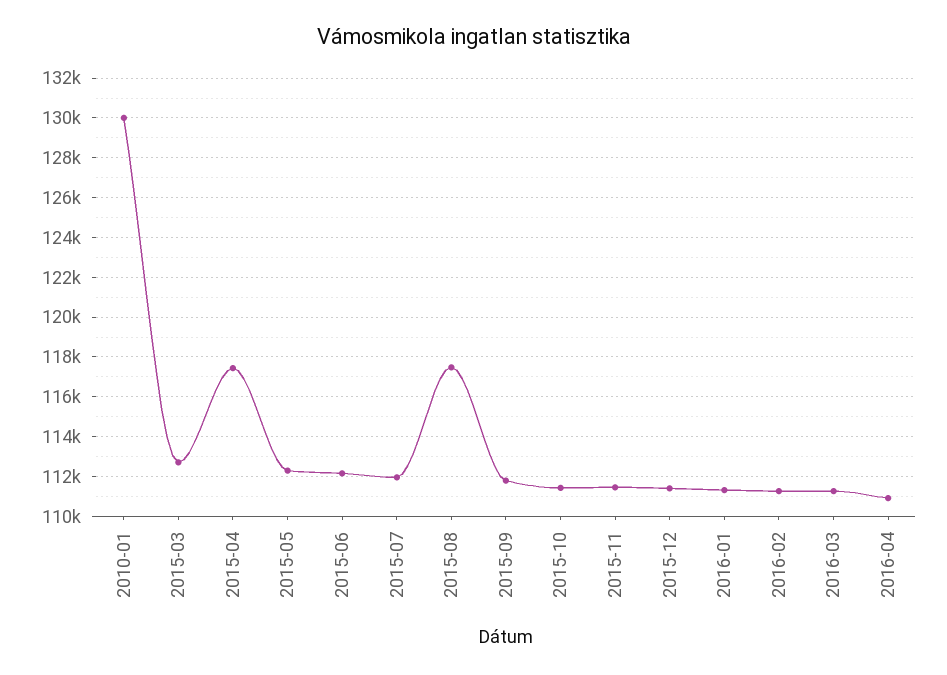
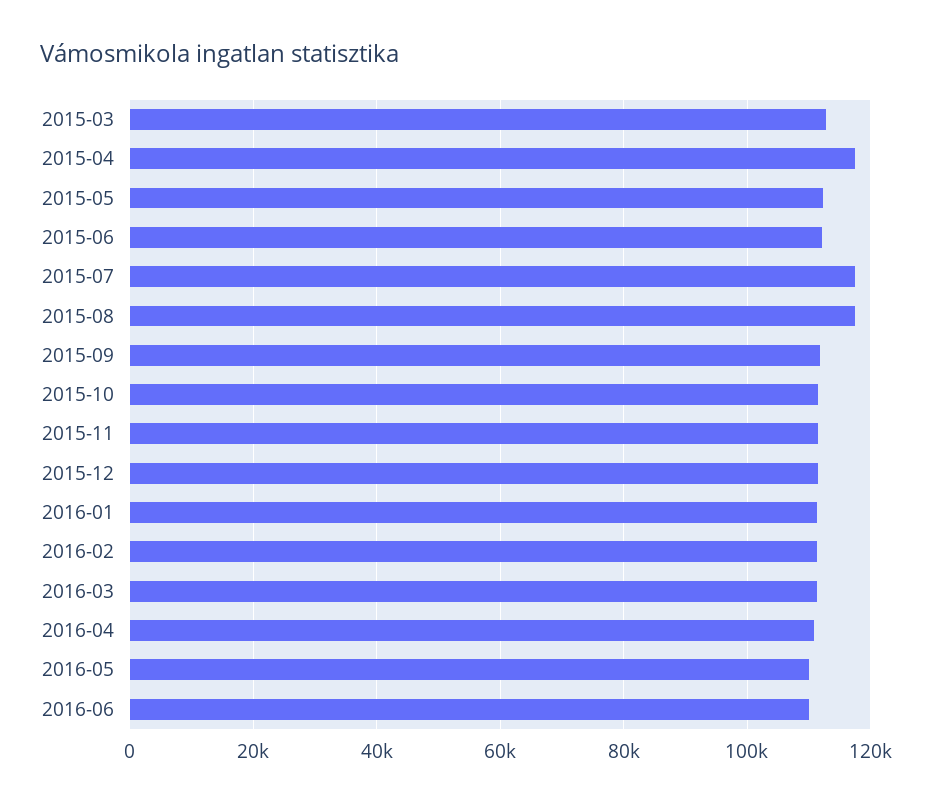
2010-01: 130000 -> none
2015-07: 112000 -> 118000
2016-05: none -> 110000
2016-06: none -> 110000

